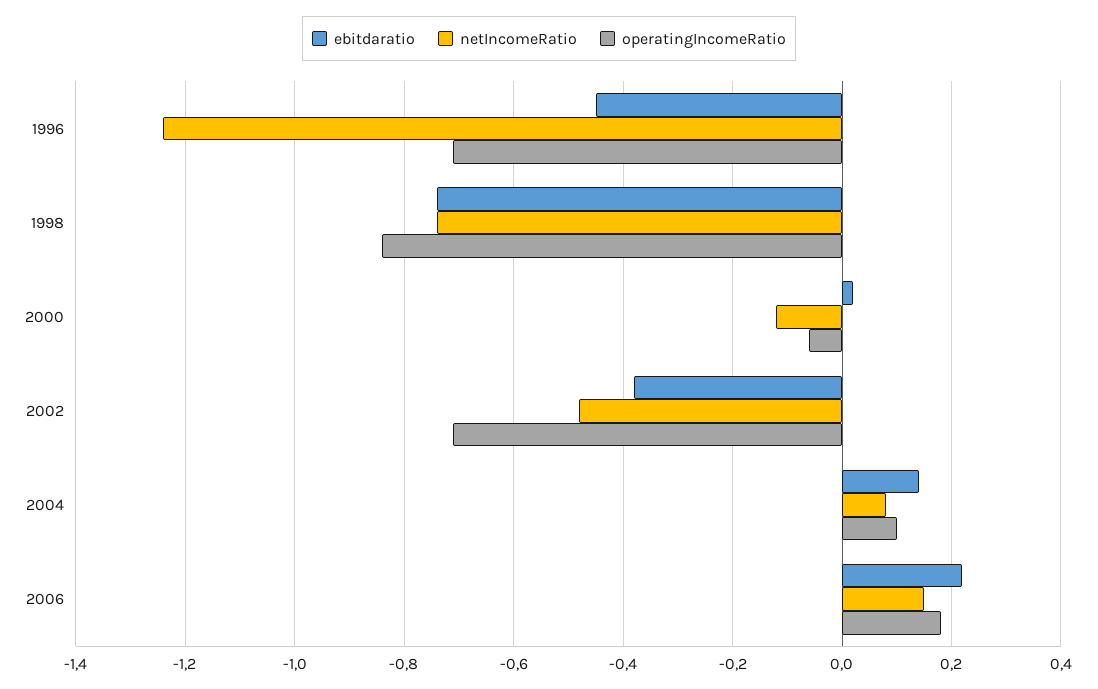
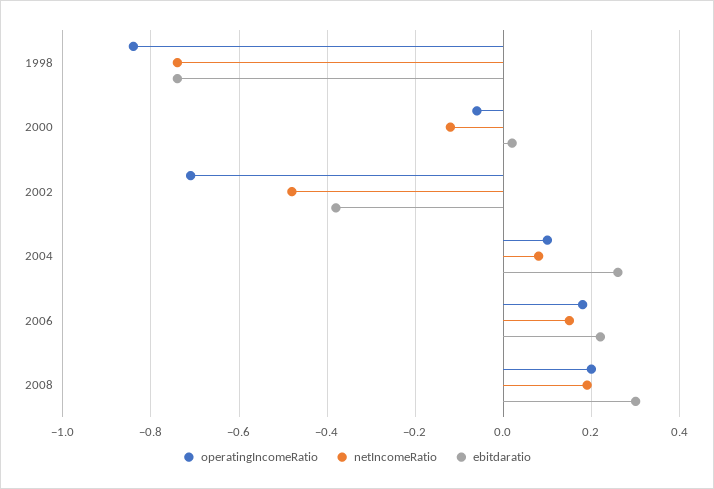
ebitdaratio, 1996: -0.45 -> none
netIncomeRatio, 1996: -1.25 -> none
operatingIncomeRatio, 1996: -0.7 -> none
ebitdaratio, 2004: 0.15 -> 0.25
operatingIncomeRatio, 2008: none -> 0.2
netIncomeRatio, 2008: none -> 0.2
ebitdaratio, 2008: none -> 0.3

